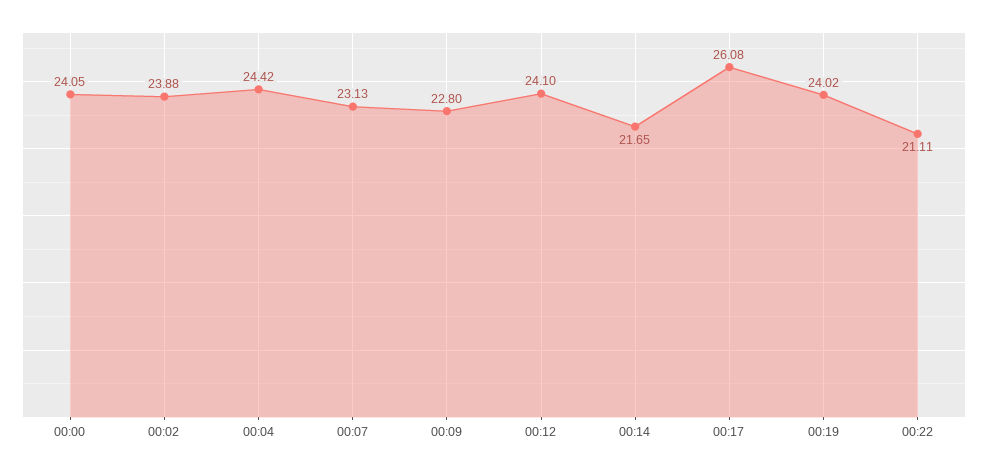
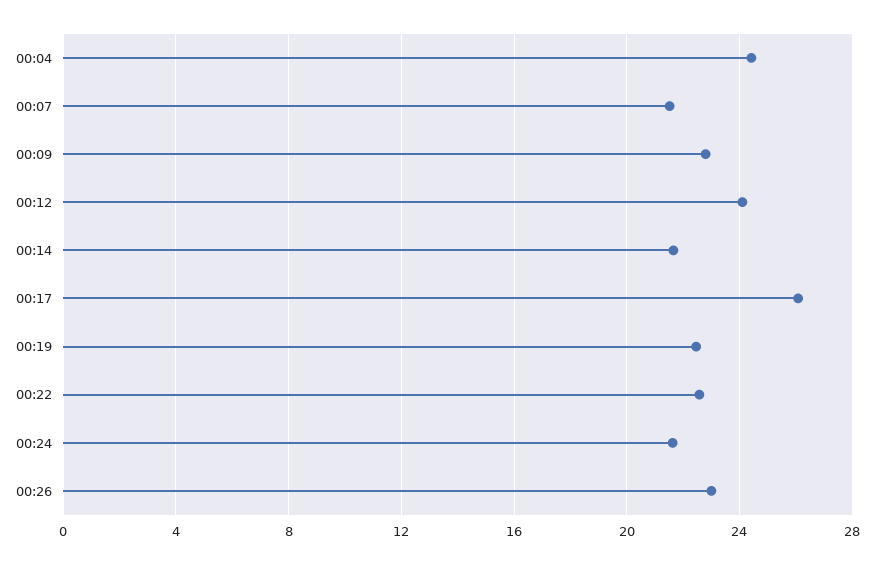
00:00: 24.05 -> none
00:02: 23.88 -> none
00:07: 23.13 -> 21.5
00:19: 24.02 -> 22.5
00:22: 21.11 -> 22.5
00:24: none -> 21.5
00:26: none -> 23

